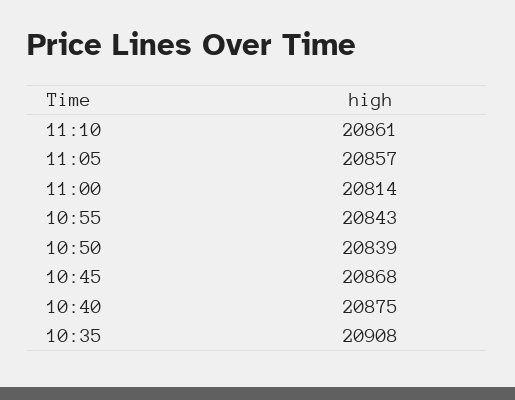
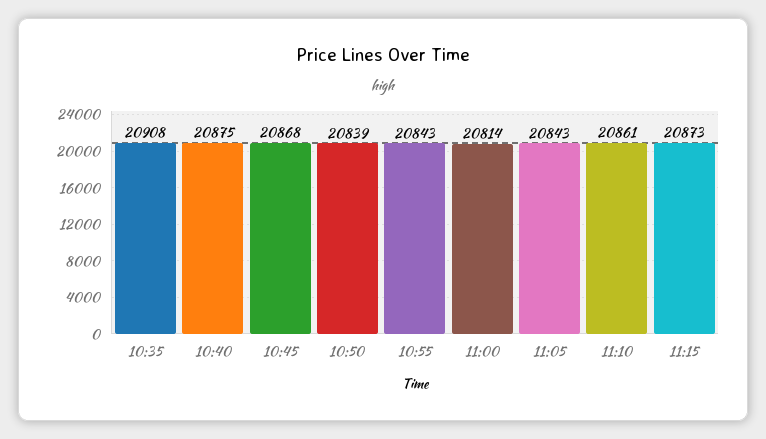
11:05: 20857 -> 20843
11:15: none -> 20873

